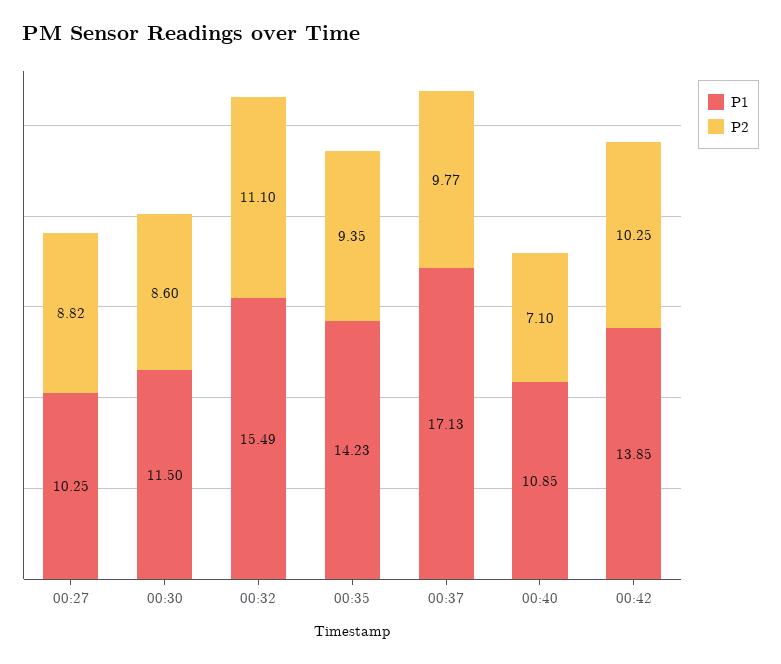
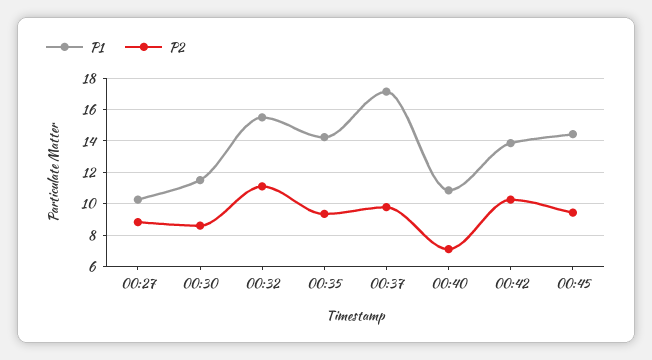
P1, 00:45: none -> 14.5
P2, 00:45: none -> 9.5

